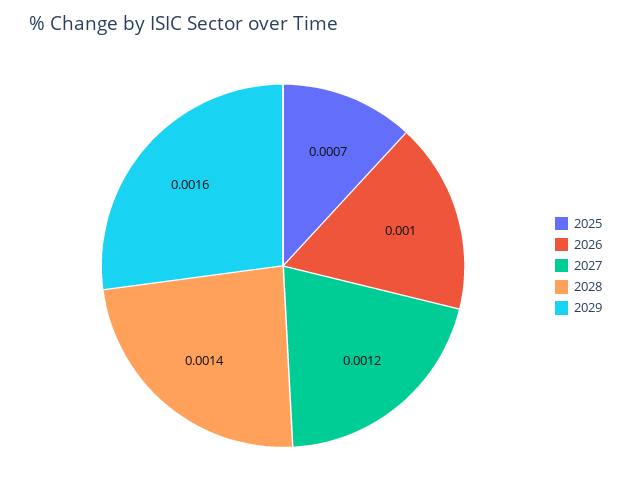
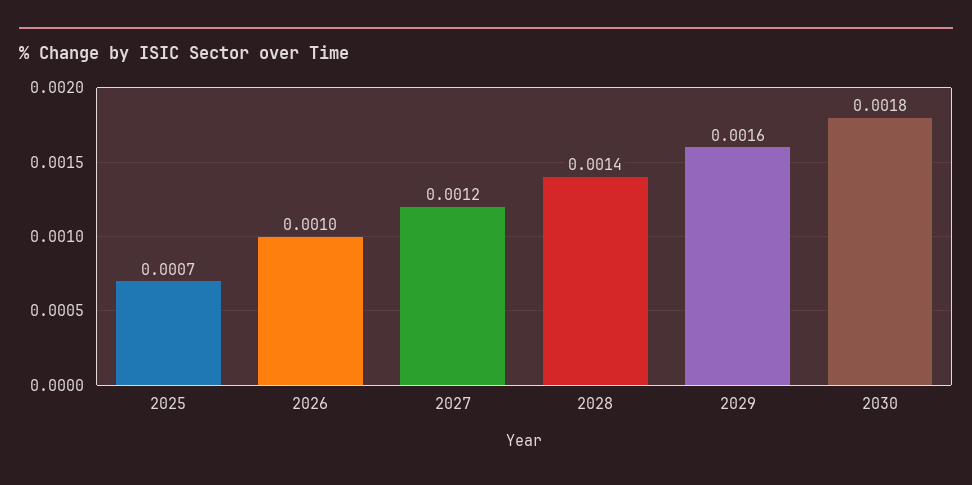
2030: none -> 0.0018

